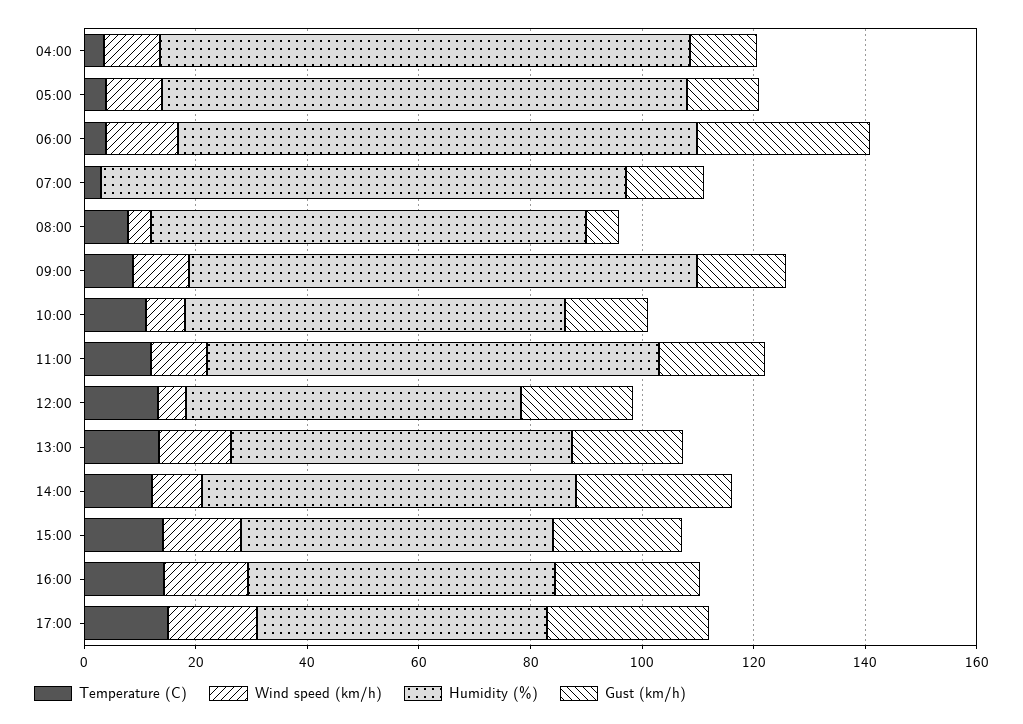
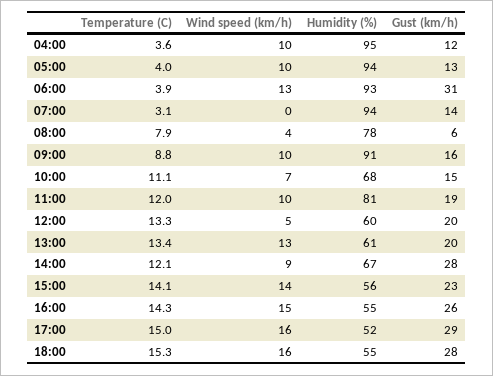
Temperature (C), 18:00: none -> 15.3
Wind speed (km/h), 18:00: none -> 16
Humidity (%), 18:00: none -> 55
Gust (km/h), 18:00: none -> 28

